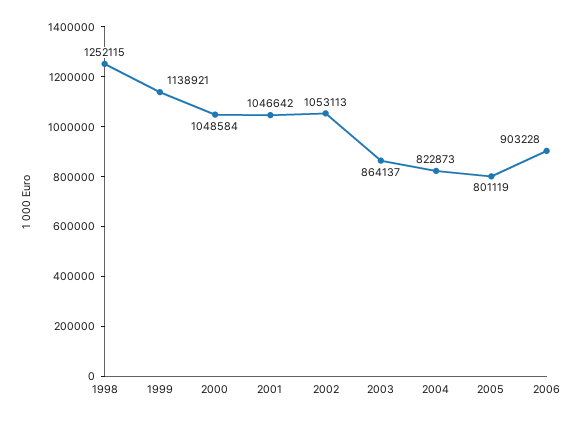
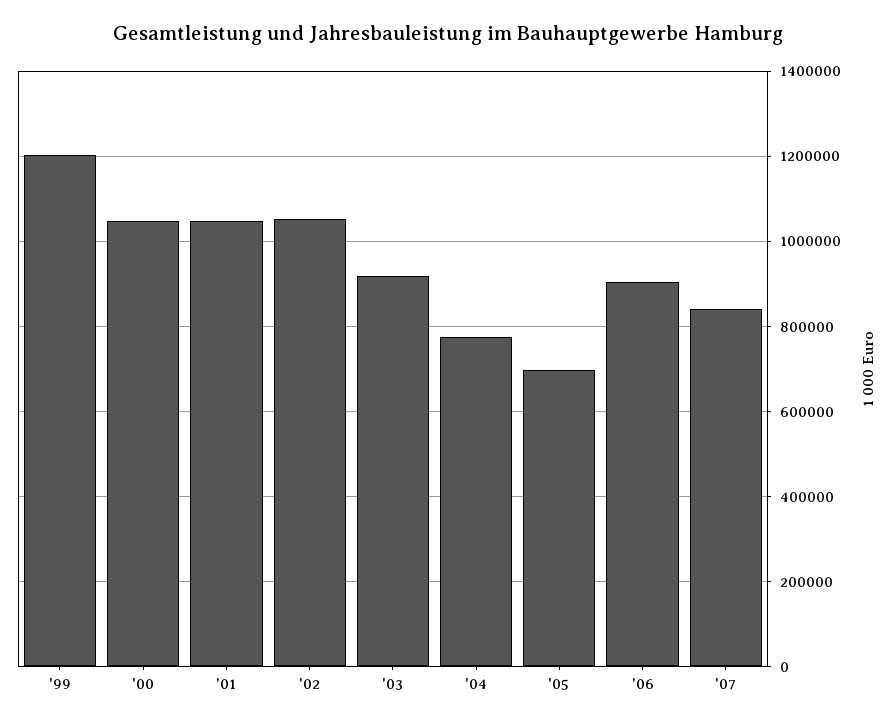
1998: 1252115 -> none
1999: 1138921 -> 1200000
2003: 864137 -> 920000
2004: 822873 -> 780000
2005: 801119 -> 700000
'07: none -> 840000

